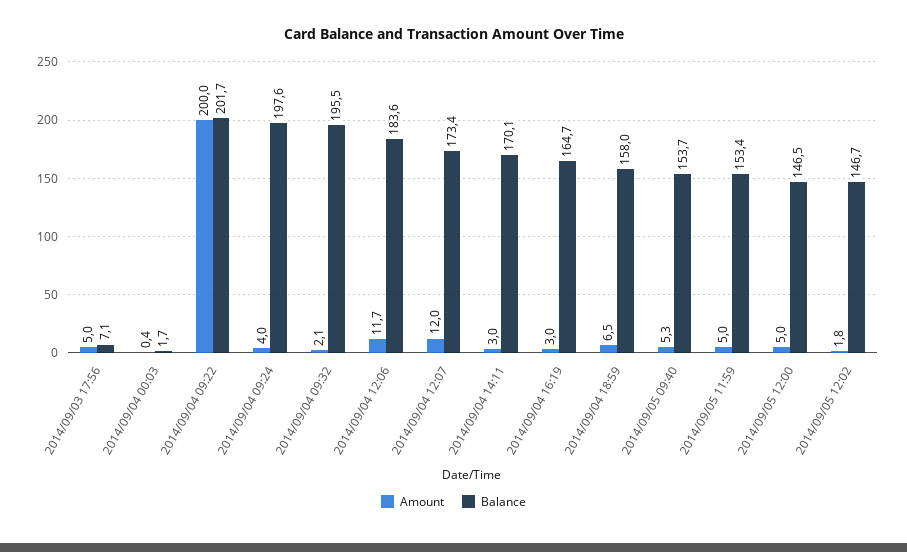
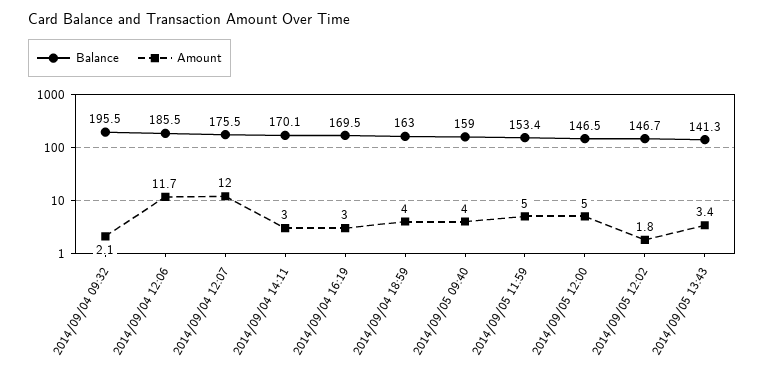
Amount, 2014/09/03 17:56: 5 -> none
Balance, 2014/09/03 17:56: 7.1 -> none
Amount, 2014/09/04 00:03: 0.4 -> none
Balance, 2014/09/04 00:03: 1.7 -> none
Amount, 2014/09/04 09:22: 200 -> none
Balance, 2014/09/04 09:22: 201.7 -> none
Amount, 2014/09/04 09:24: 4 -> none
Balance, 2014/09/04 09:24: 197.6 -> none
Balance, 2014/09/04 12:06: 183.6 -> 185.5
Balance, 2014/09/04 12:07: 173.4 -> 175.5
Balance, 2014/09/04 16:19: 164.7 -> 169.5
Amount, 2014/09/04 18:59: 6.5 -> 4
Balance, 2014/09/04 18:59: 158 -> 163
Amount, 2014/09/05 09:40: 5.3 -> 4
Balance, 2014/09/05 09:40: 153.7 -> 159
Balance, 2014/09/05 13:43: none -> 141.3
Amount, 2014/09/05 13:43: none -> 3.4

